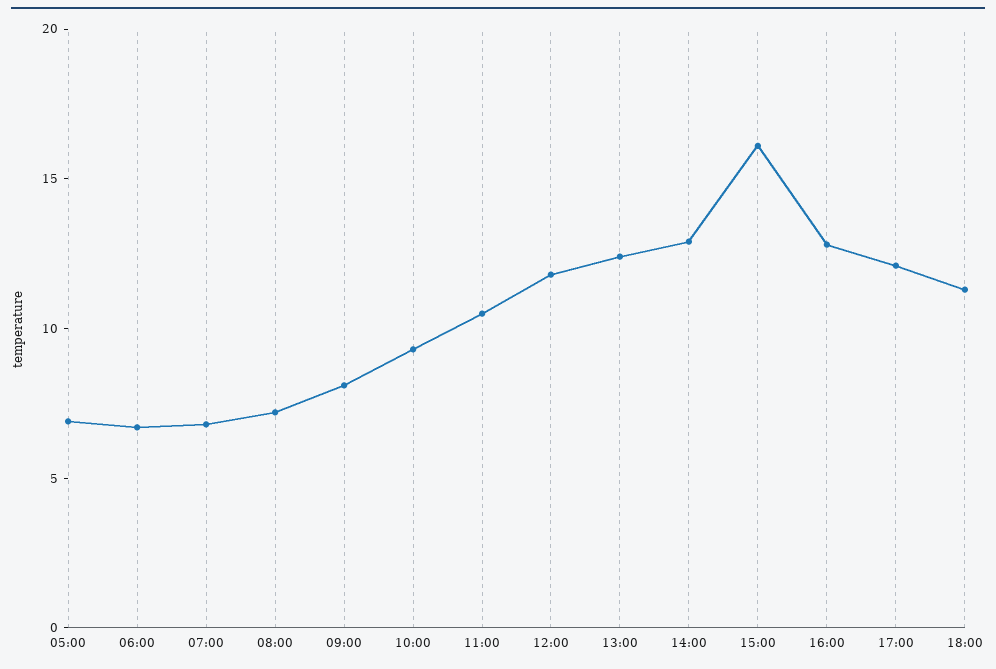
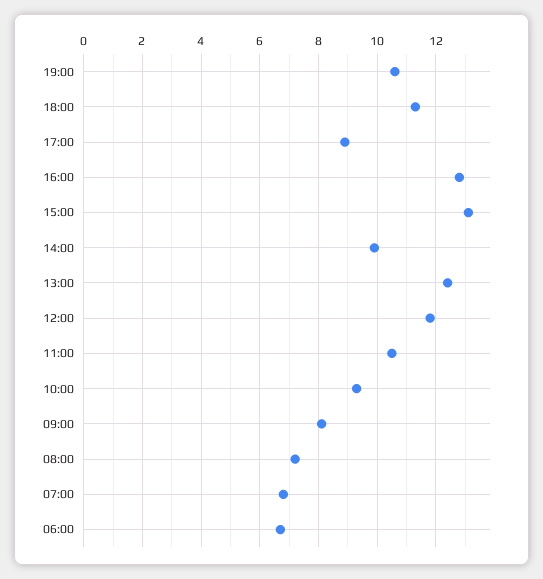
05:00: 7 -> none
14:00: 13 -> 10
15:00: 16 -> 13
17:00: 12 -> 9
19:00: none -> 10.5

